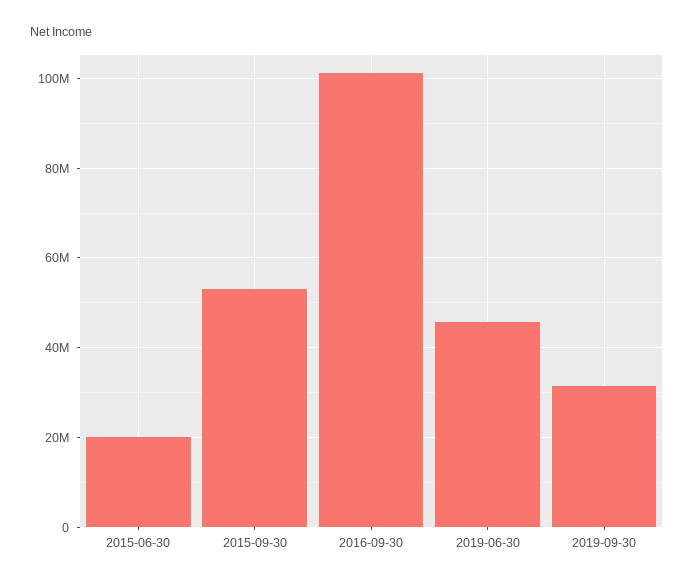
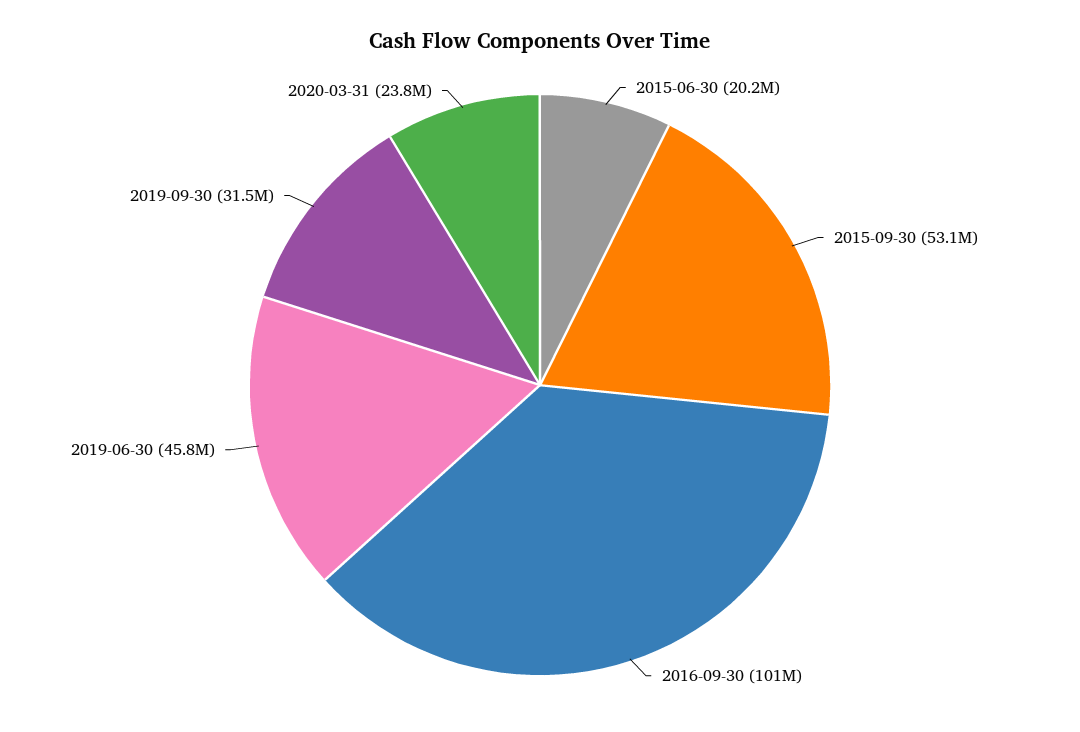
2020-03-31: none -> 23800000

